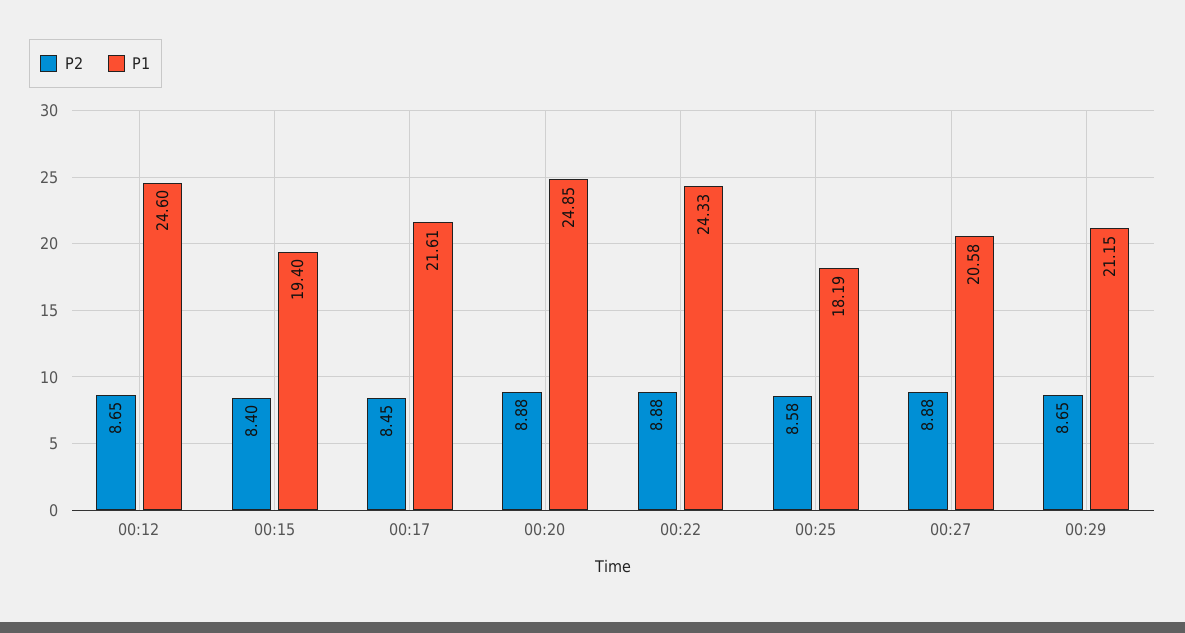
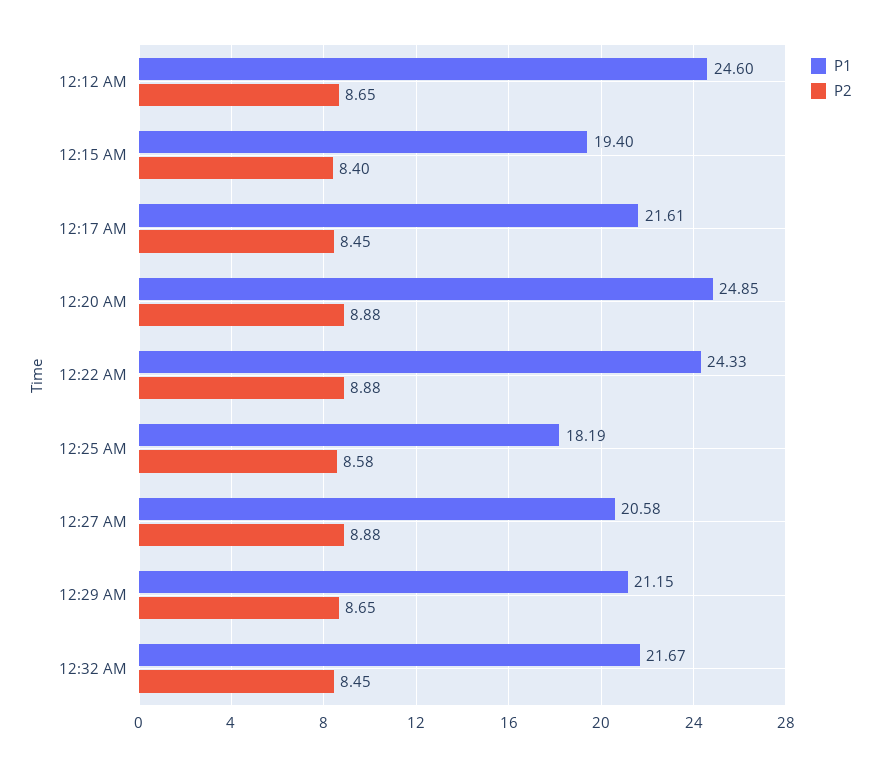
P1, 12:32 AM: none -> 21.67
P2, 12:32 AM: none -> 8.45

